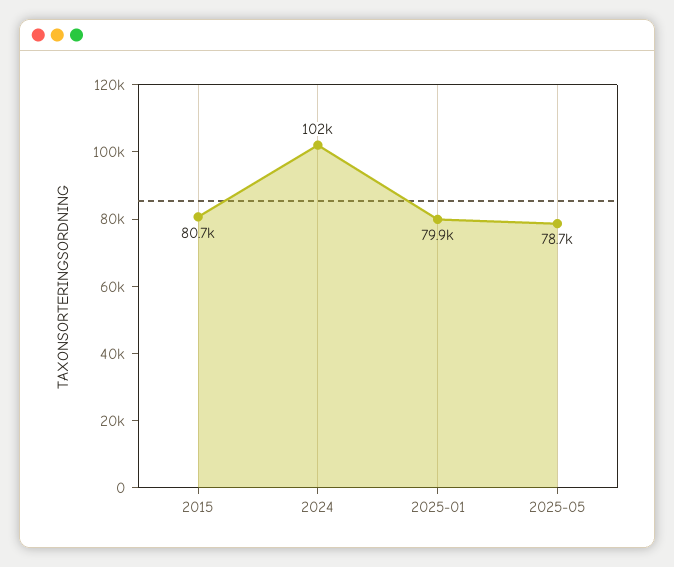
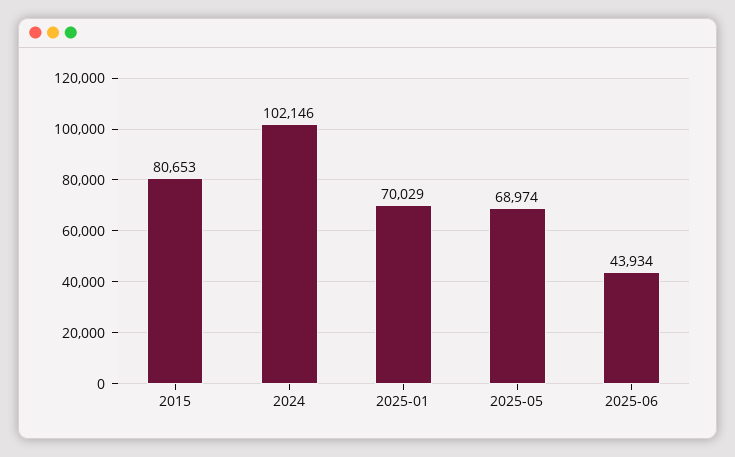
2025-01: 79900 -> 70029
2025-05: 78700 -> 68974
2025-06: none -> 43934

